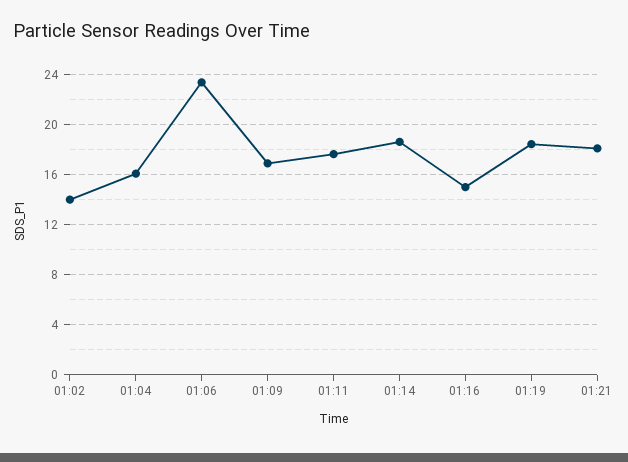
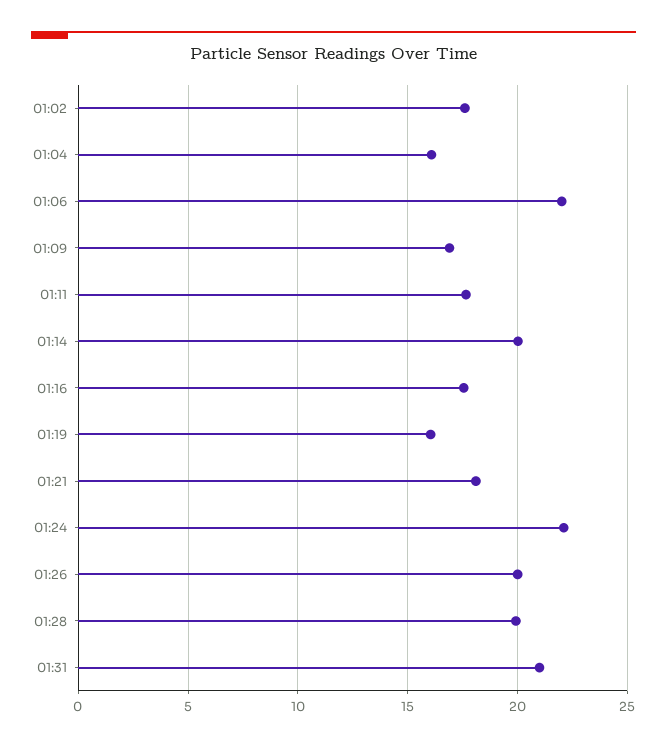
01:02: 14 -> 17.5
01:06: 23.5 -> 22
01:14: 18.5 -> 20
01:16: 15 -> 17.5
01:19: 18.5 -> 16
01:24: none -> 22
01:26: none -> 20
01:28: none -> 20
01:31: none -> 21

